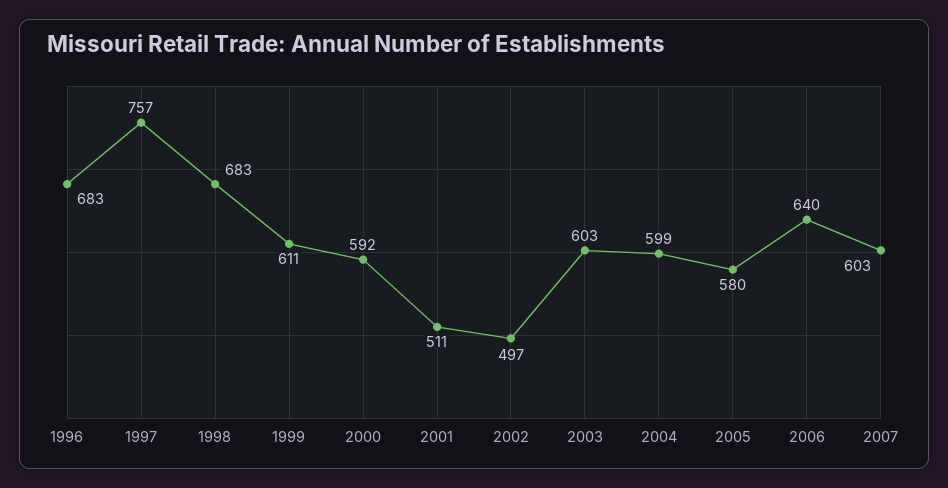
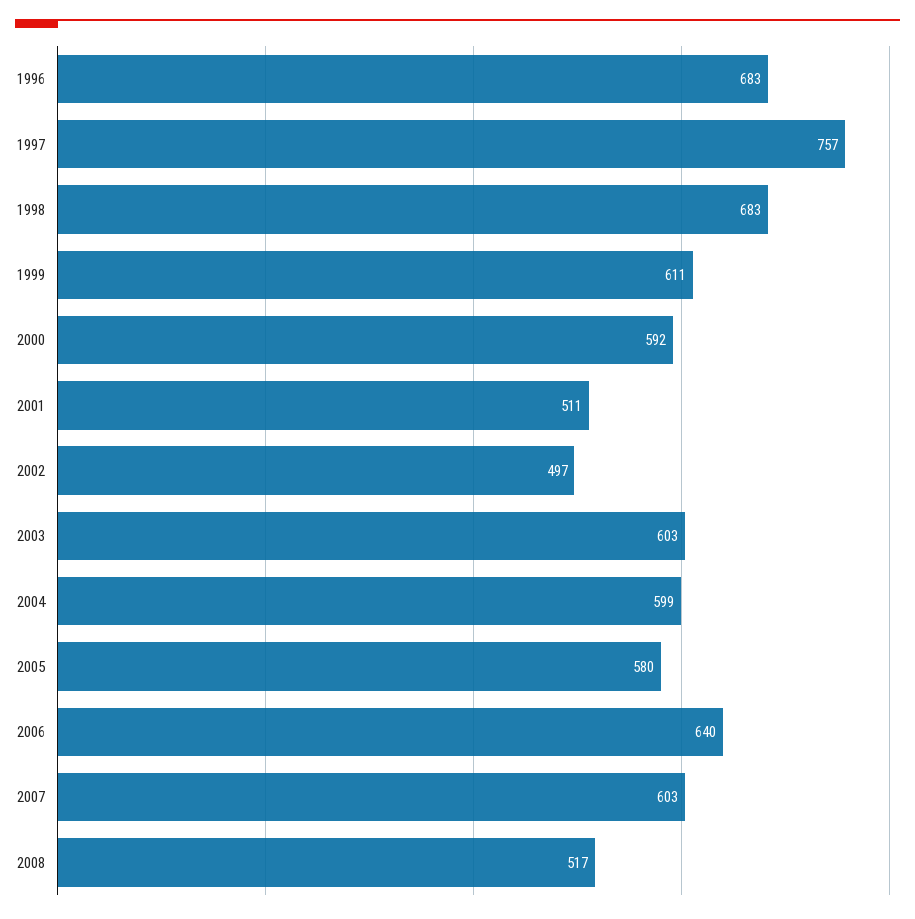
2008: none -> 517

